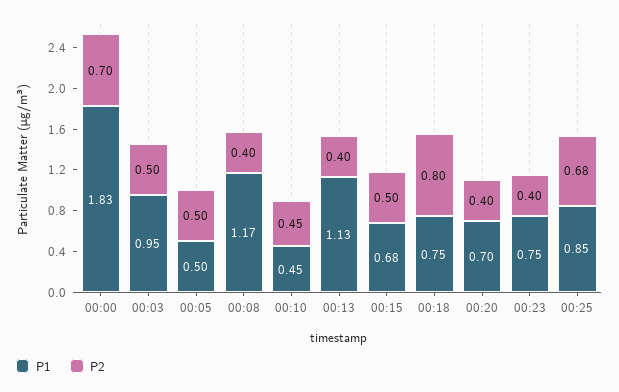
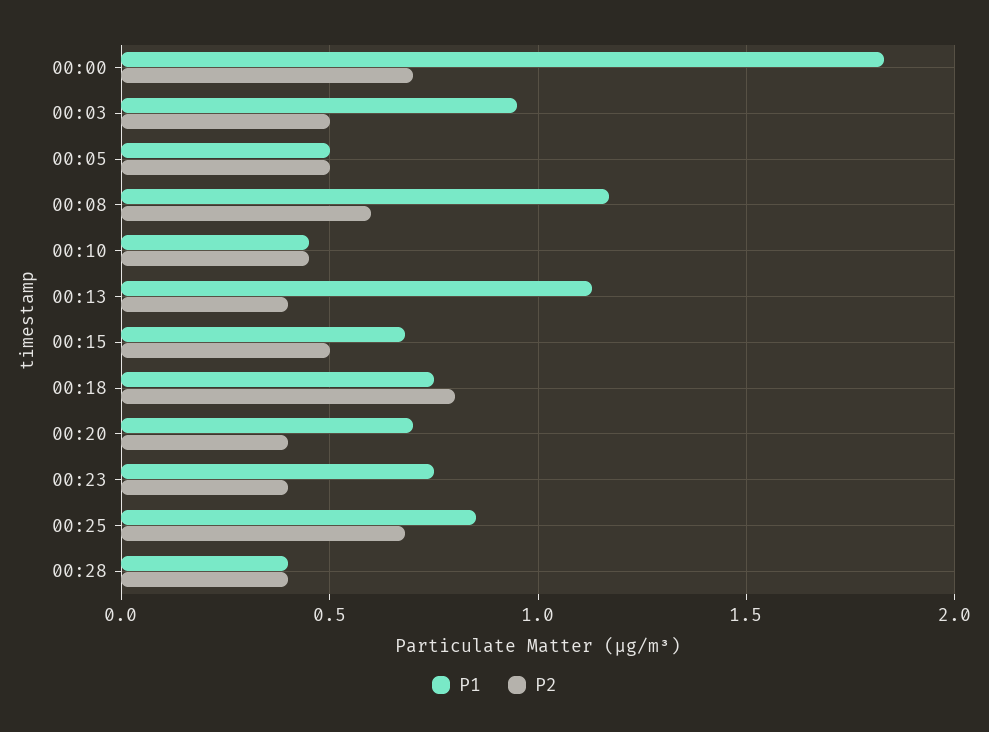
P2, 00:08: 0.4 -> 0.6
P1, 00:28: none -> 0.4
P2, 00:28: none -> 0.4

